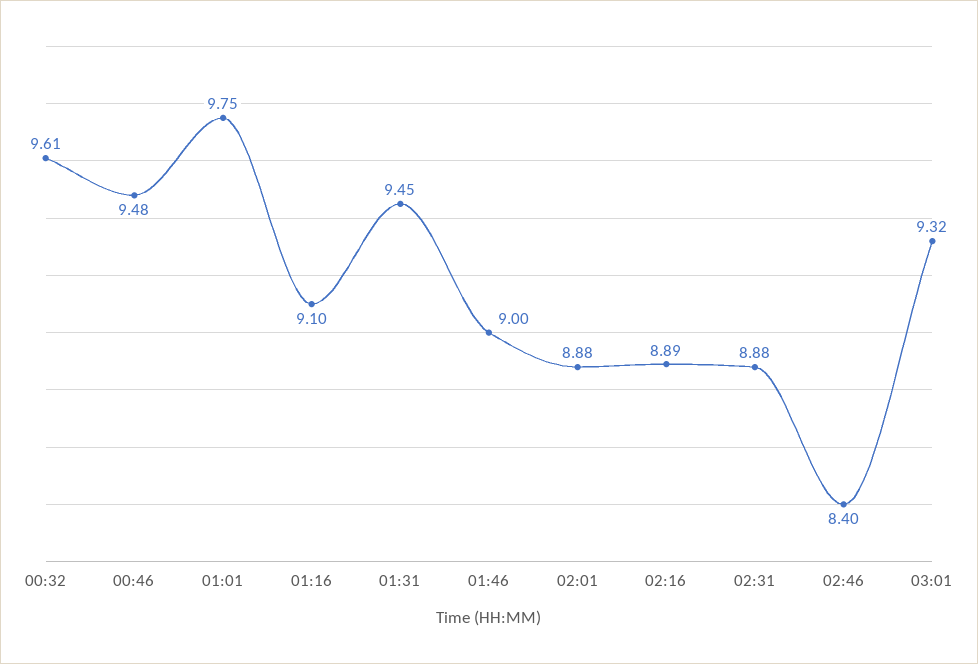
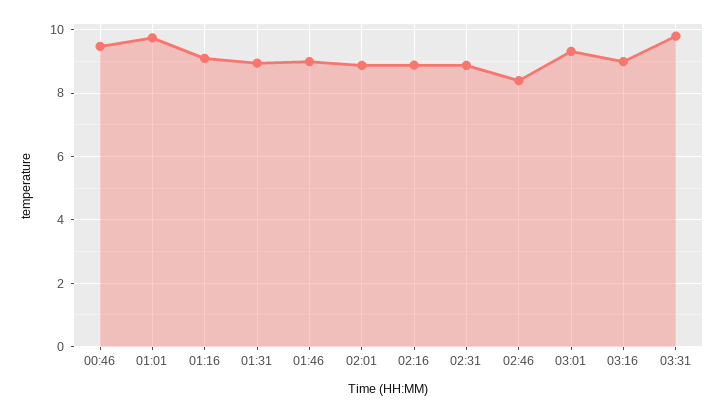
00:32: 9.61 -> none
01:31: 9.45 -> 9
03:16: none -> 9
03:31: none -> 9.8

